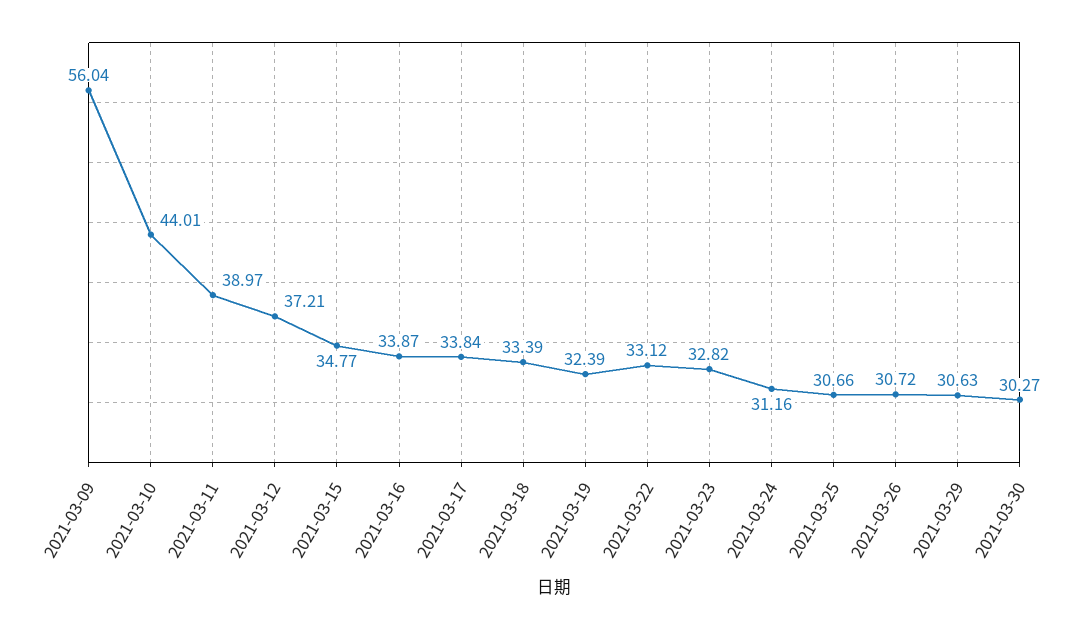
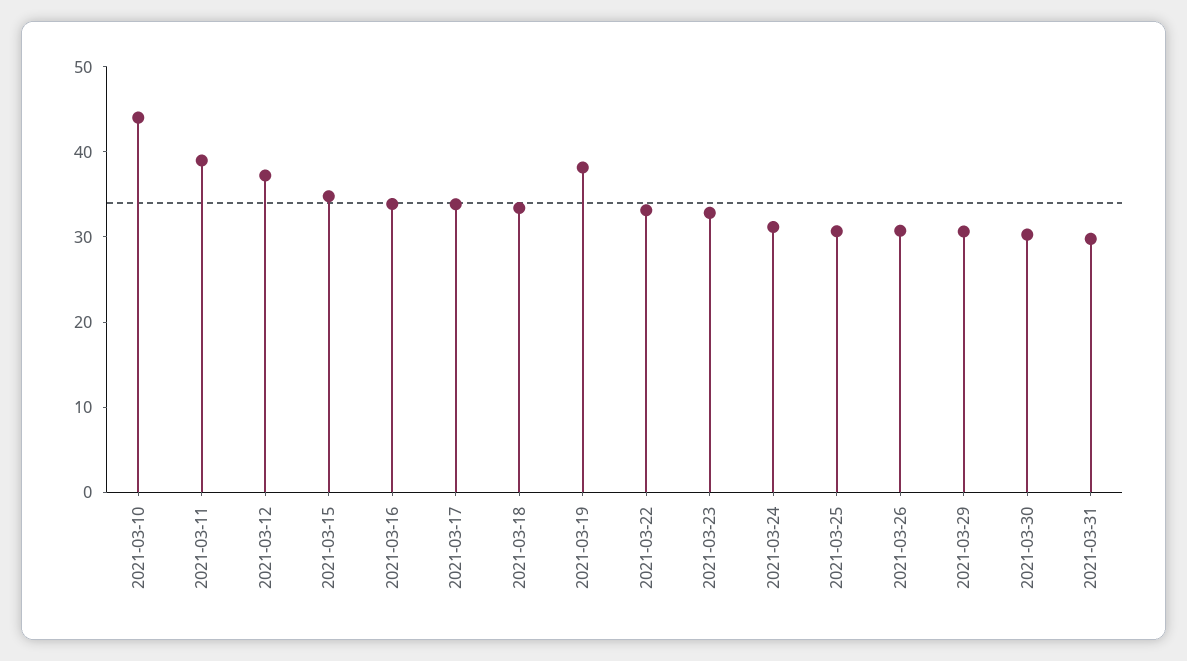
2021-03-09: 56.04 -> none
2021-03-19: 32.39 -> 38
2021-03-31: none -> 30

